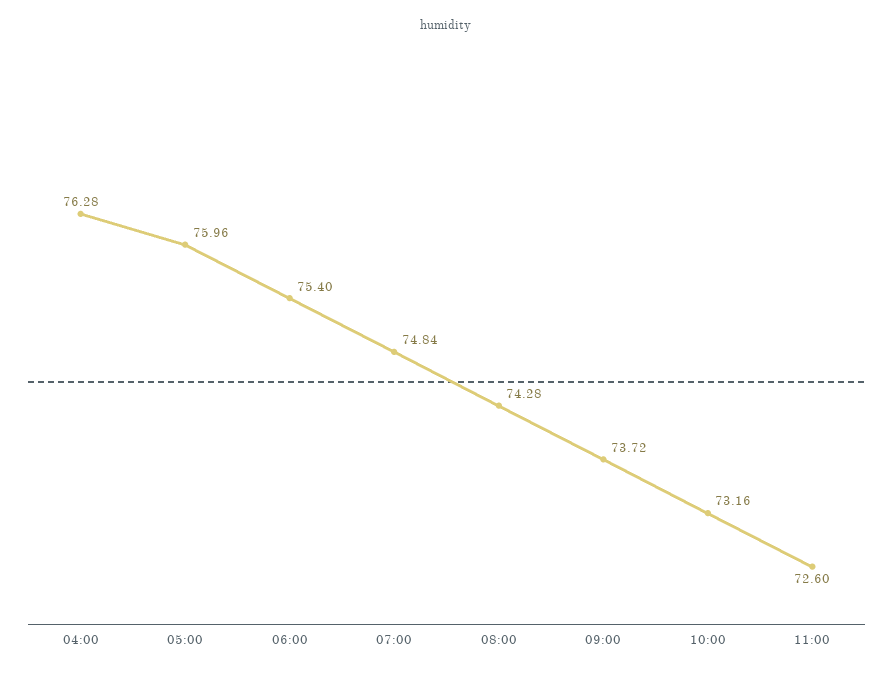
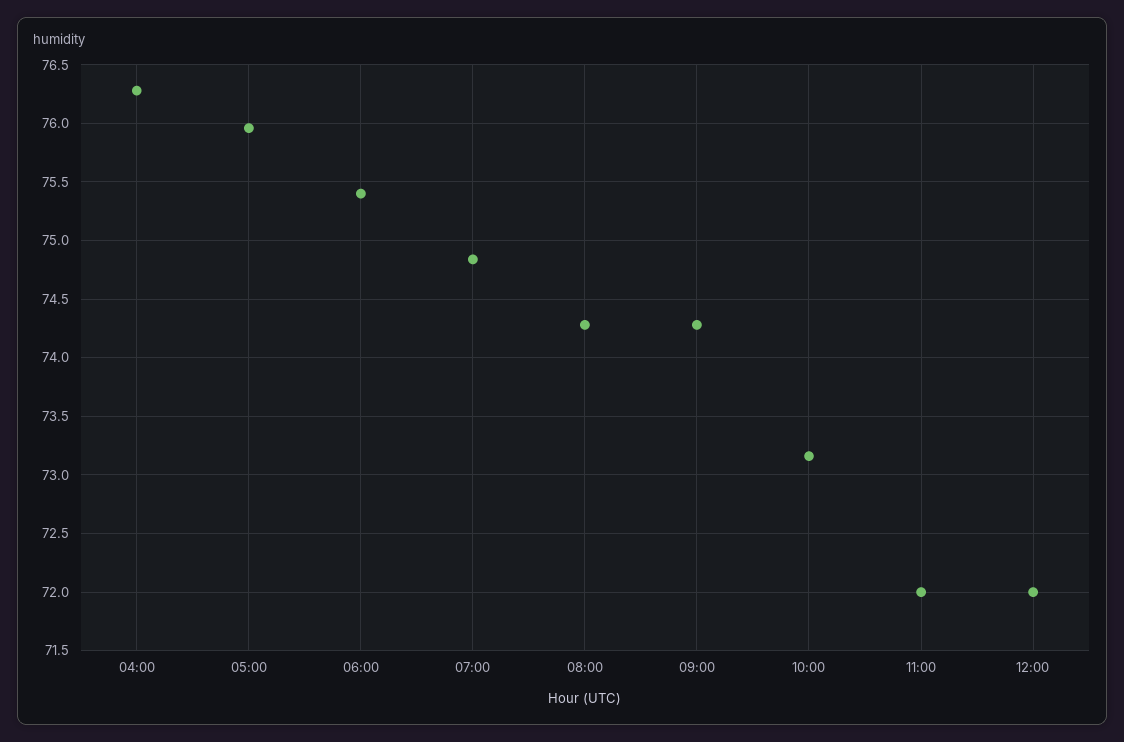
09:00: 73.72 -> 74.3
11:00: 72.6 -> 72
12:00: none -> 72

